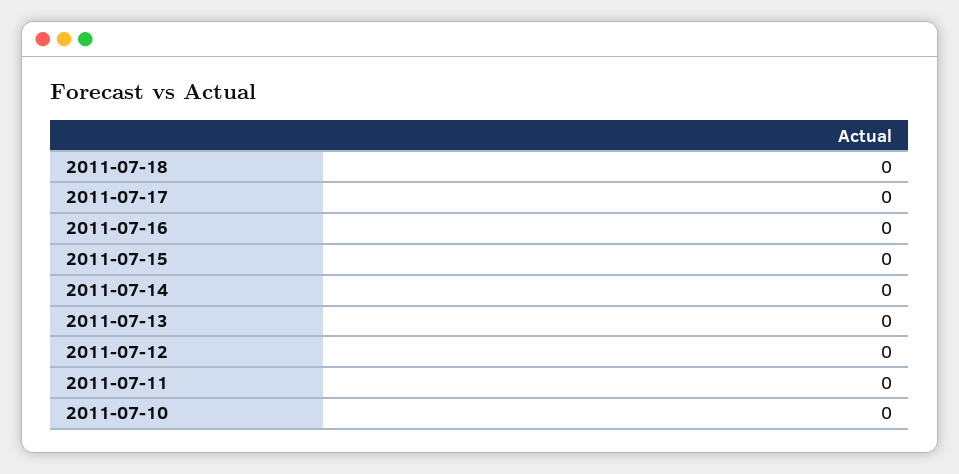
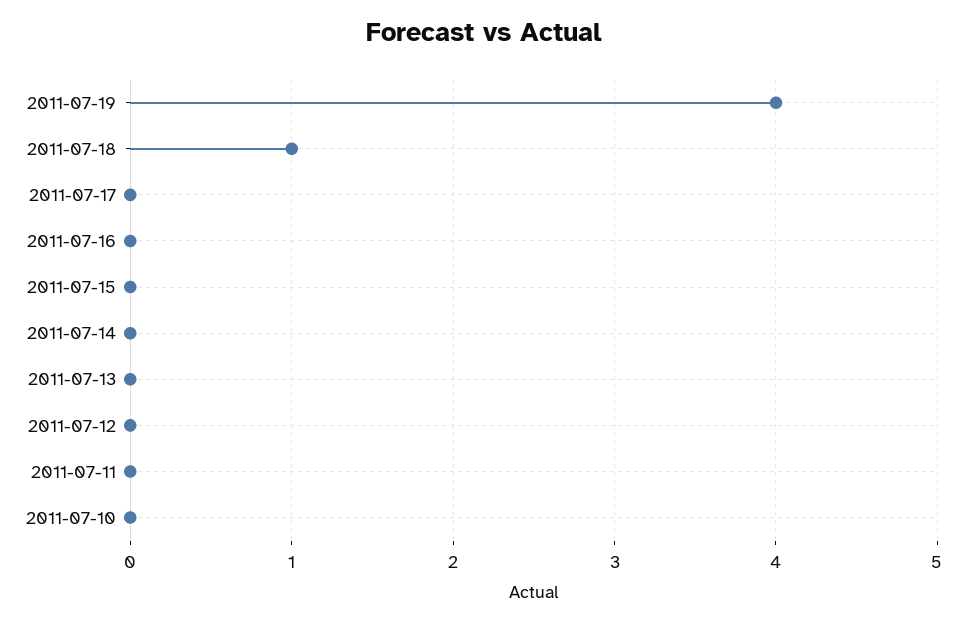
2011-07-18: 0 -> 1
2011-07-19: none -> 4

